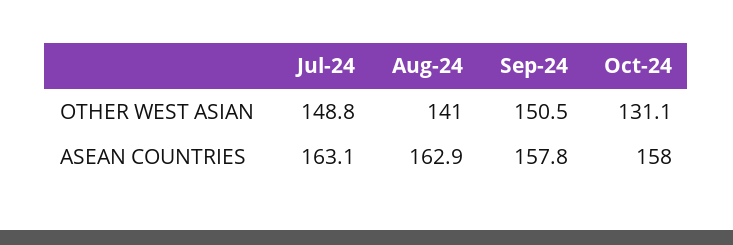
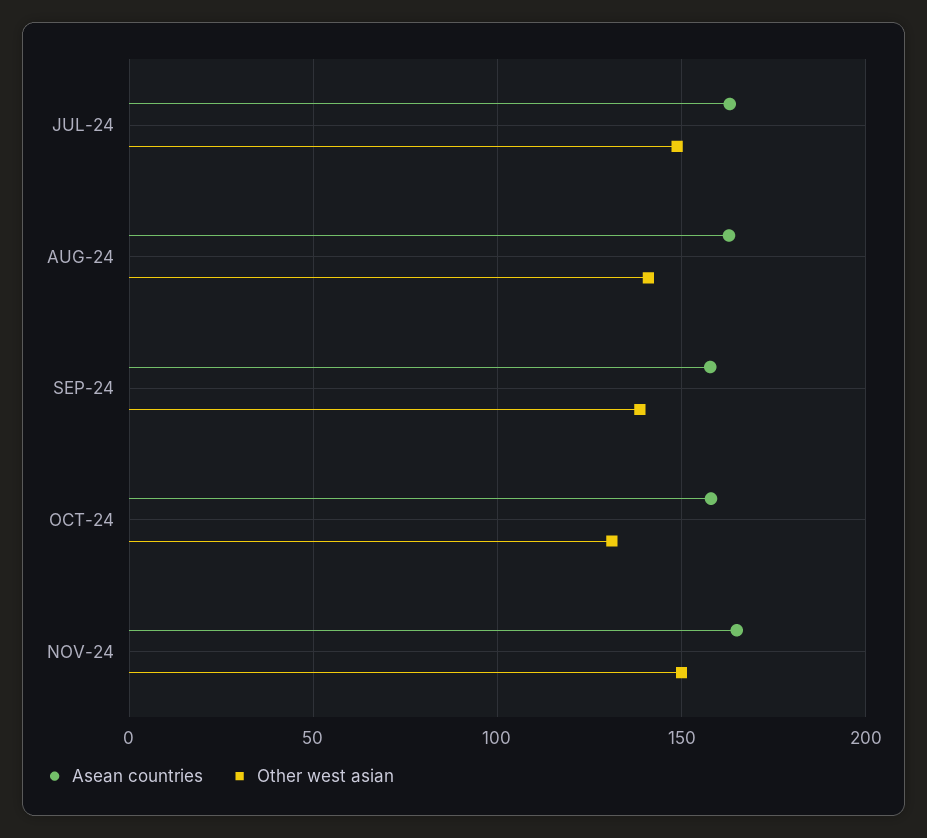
OTHER WEST ASIAN, Sep-24: 150.5 -> 140
ASEAN COUNTRIES, NOV-24: none -> 165
OTHER WEST ASIAN, NOV-24: none -> 150

